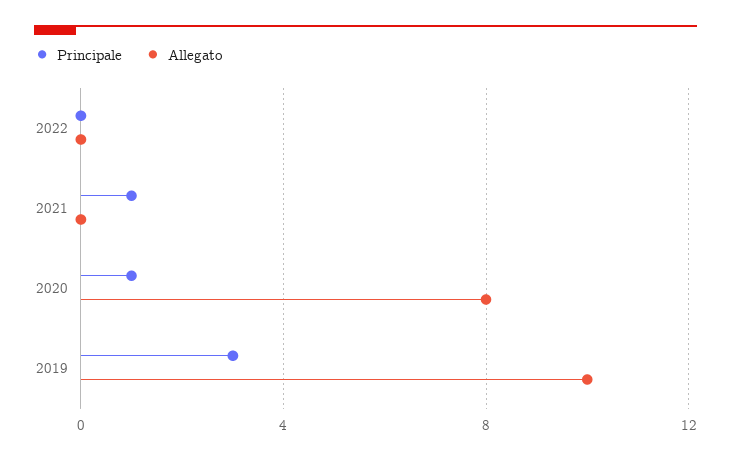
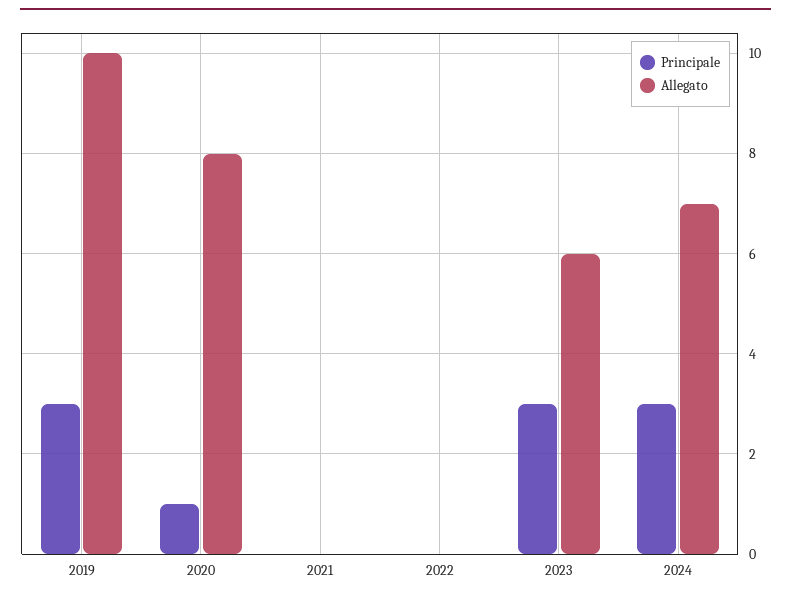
Principale, 2021: 1 -> 0
Principale, 2023: none -> 3
Allegato, 2023: none -> 6
Principale, 2024: none -> 3
Allegato, 2024: none -> 7

